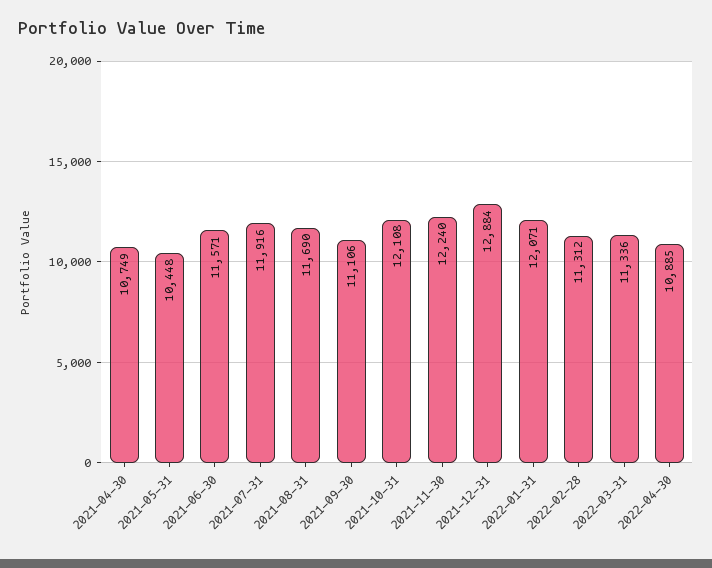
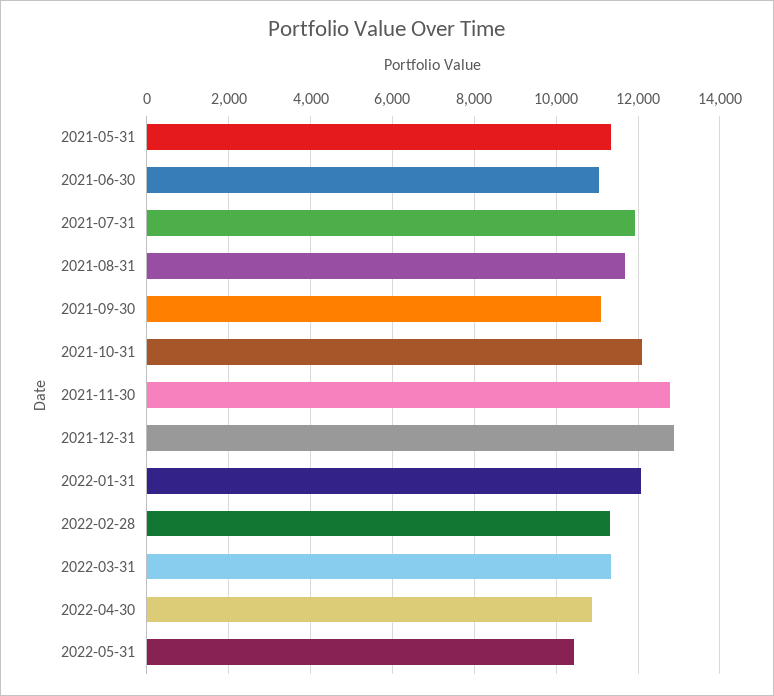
2021-04-30: 10749 -> none
2021-05-31: 10448 -> 11400
2021-06-30: 11571 -> 11000
2021-11-30: 12240 -> 12800
2022-05-31: none -> 10400

